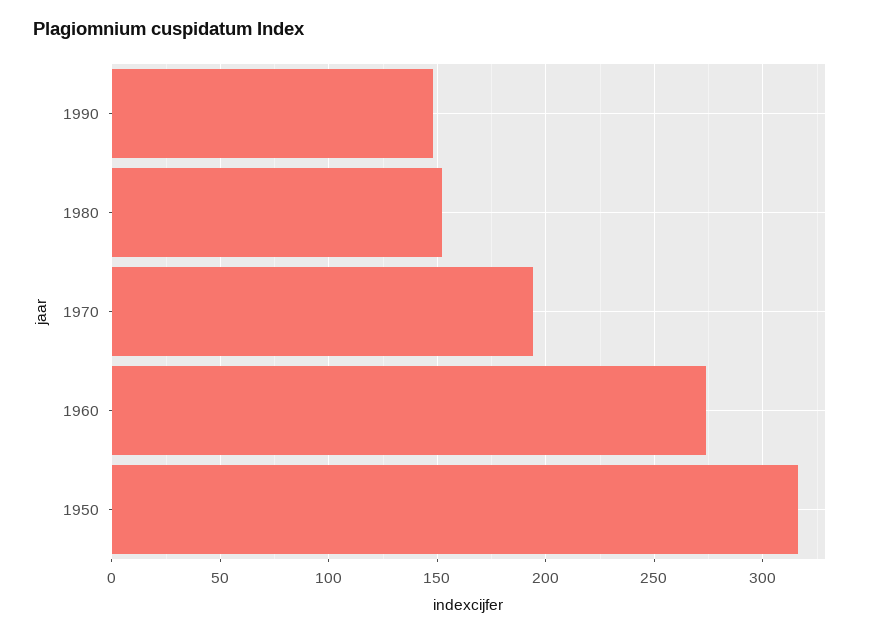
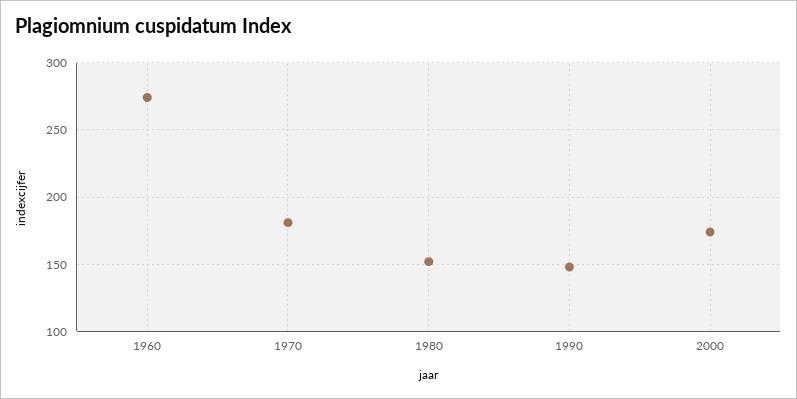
1970: 195 -> 180
1950: 315 -> none
2000: none -> 175

